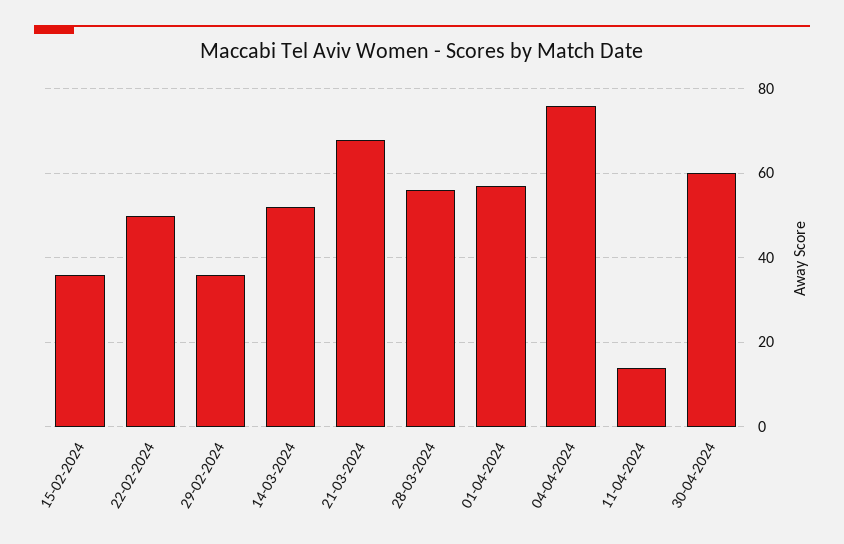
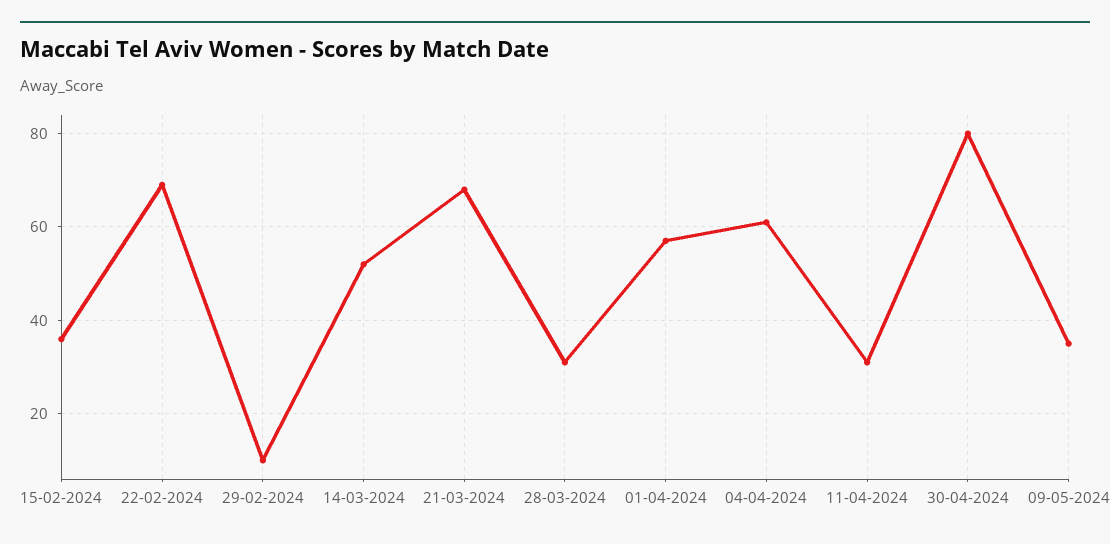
22-02-2024: 50 -> 70
29-02-2024: 35 -> 10
28-03-2024: 55 -> 30
04-04-2024: 75 -> 60
11-04-2024: 15 -> 30
30-04-2024: 60 -> 80
09-05-2024: none -> 35

